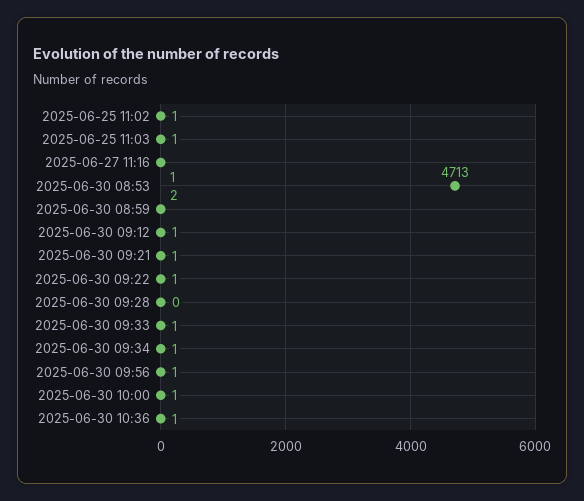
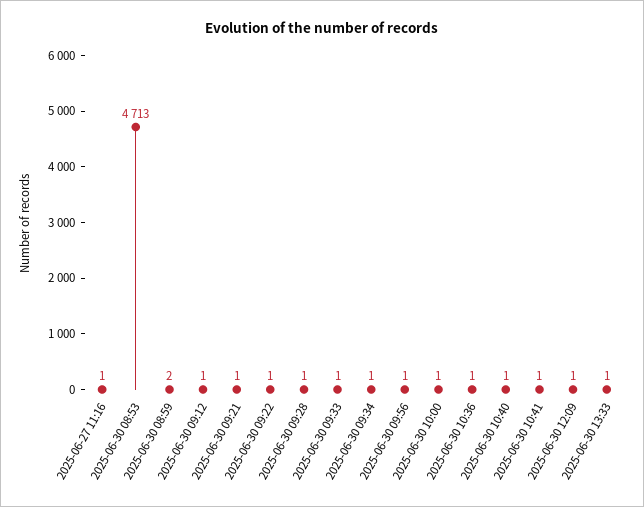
2025-06-25 11:02: 1 -> none
2025-06-25 11:03: 1 -> none
2025-06-30 09:28: 0 -> 1
2025-06-30 10:40: none -> 1
2025-06-30 10:41: none -> 1
2025-06-30 12:09: none -> 1
2025-06-30 13:33: none -> 1

